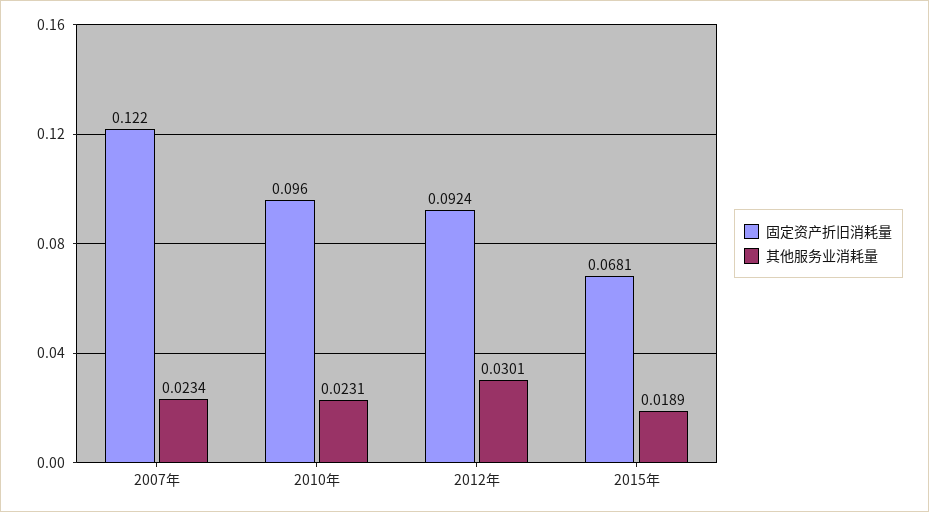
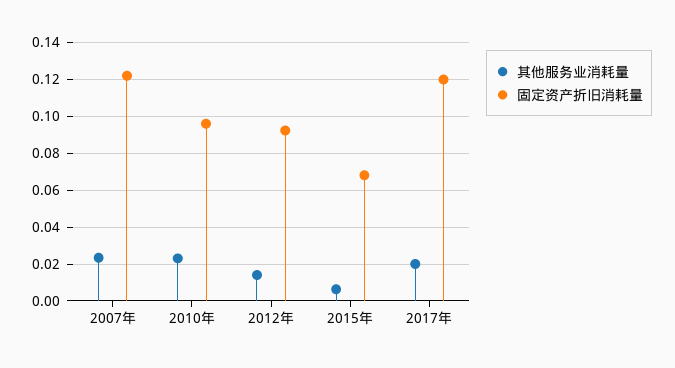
其他服务业消耗量, 2012年: 0.0301 -> 0.015
其他服务业消耗量, 2015年: 0.0189 -> 0.005
其他服务业消耗量, 2017年: none -> 0.02
固定资产折旧消耗量, 2017年: none -> 0.12

